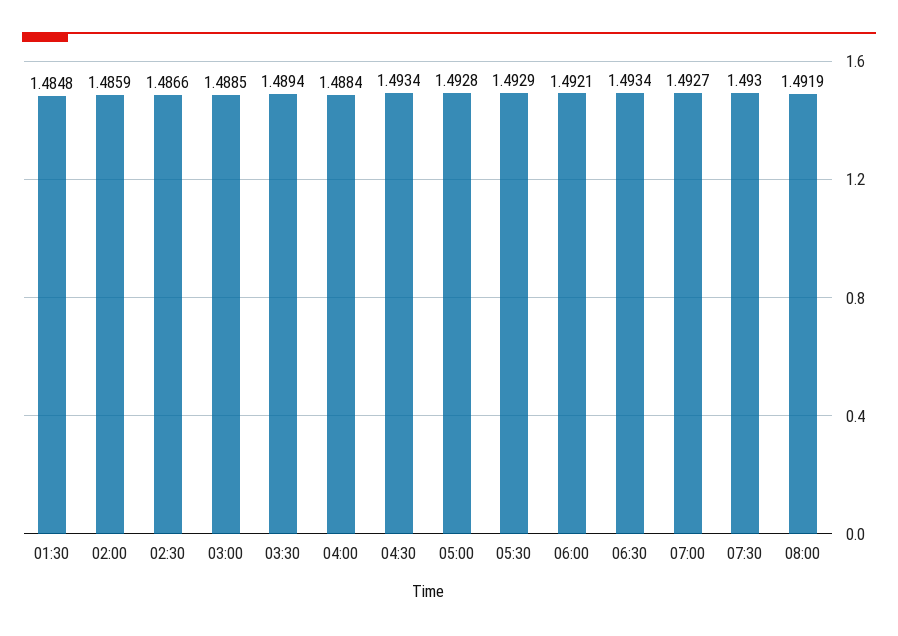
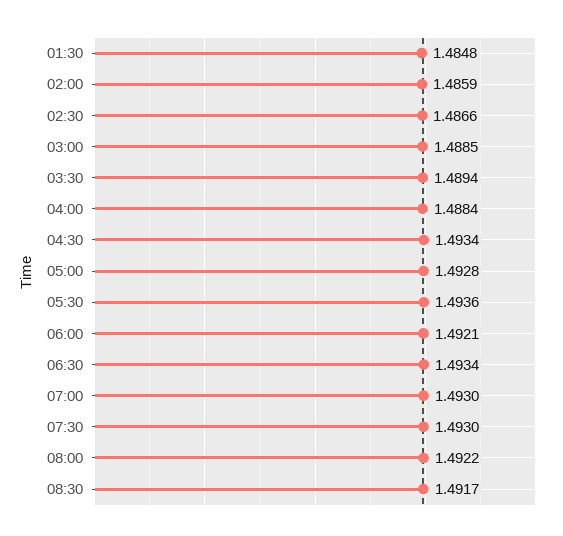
05:30: 1.4929 -> 1.4936
07:00: 1.4927 -> 1.493
08:00: 1.4919 -> 1.4922
08:30: none -> 1.4917

